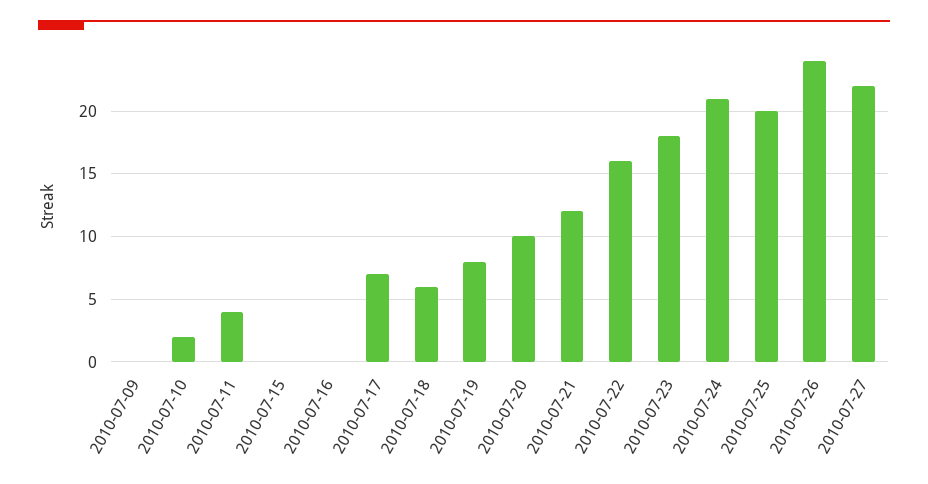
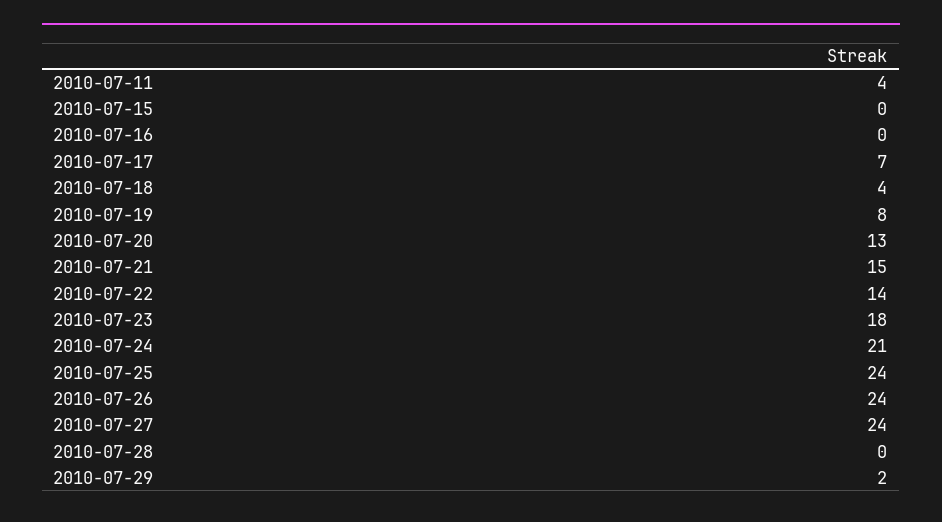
2010-07-09: 0 -> none
2010-07-10: 2 -> none
2010-07-18: 6 -> 4
2010-07-20: 10 -> 13
2010-07-21: 12 -> 15
2010-07-22: 16 -> 14
2010-07-25: 20 -> 24
2010-07-27: 22 -> 24
2010-07-28: none -> 0
2010-07-29: none -> 2

